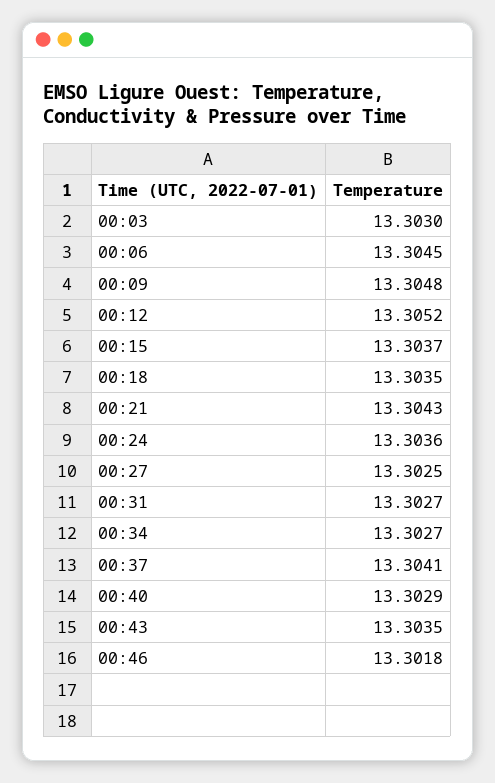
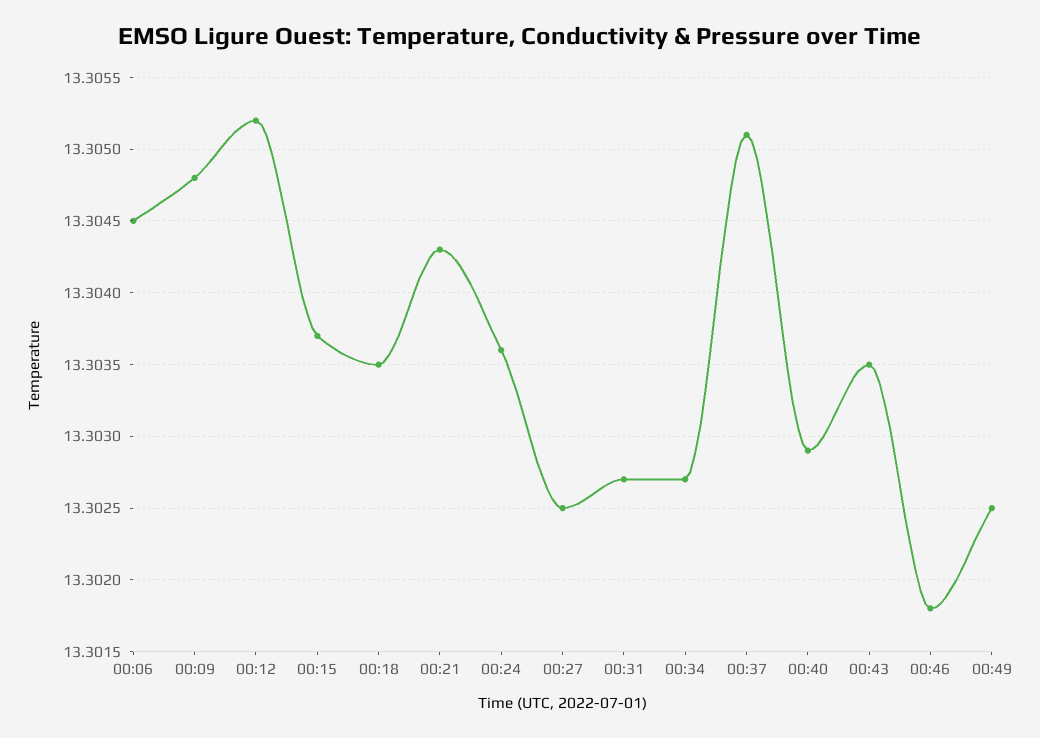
00:03: 13.303 -> none
00:37: 13.3041 -> 13.3051
00:49: none -> 13.3025

